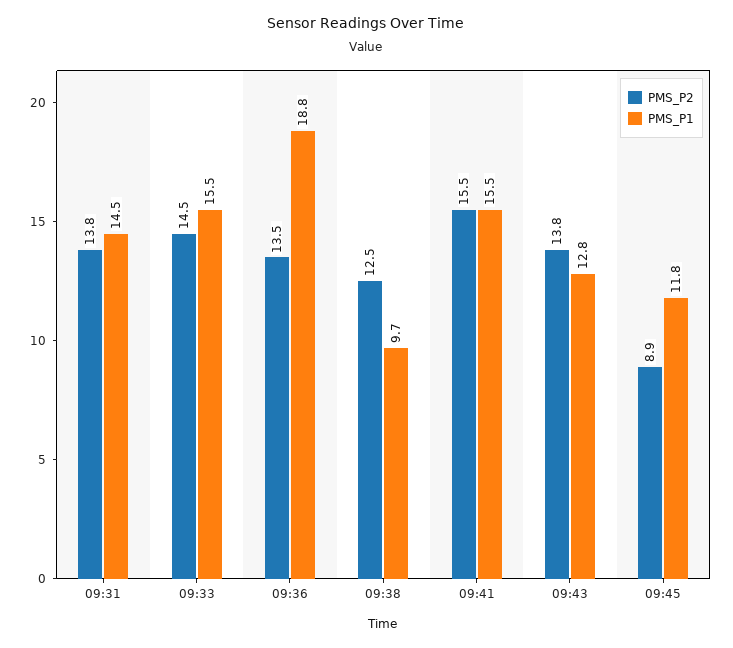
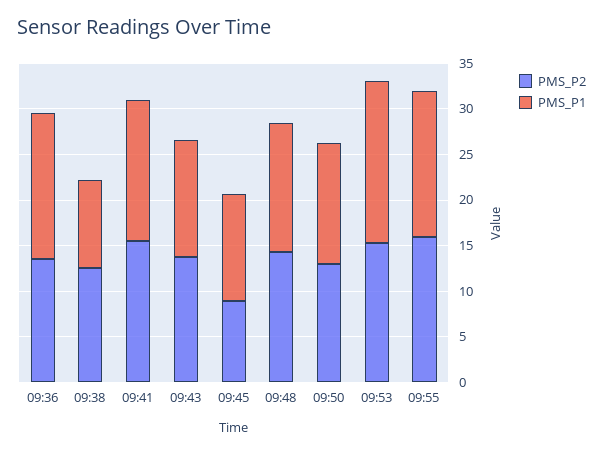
PMS_P2, 09:31: 13.8 -> none
PMS_P1, 09:31: 14.5 -> none
PMS_P2, 09:33: 14.5 -> none
PMS_P1, 09:33: 15.5 -> none
PMS_P1, 09:36: 18.8 -> 16
PMS_P2, 09:48: none -> 14
PMS_P1, 09:48: none -> 14
PMS_P2, 09:50: none -> 13
PMS_P1, 09:50: none -> 13
PMS_P2, 09:53: none -> 15
PMS_P1, 09:53: none -> 18
PMS_P2, 09:55: none -> 16
PMS_P1, 09:55: none -> 16

